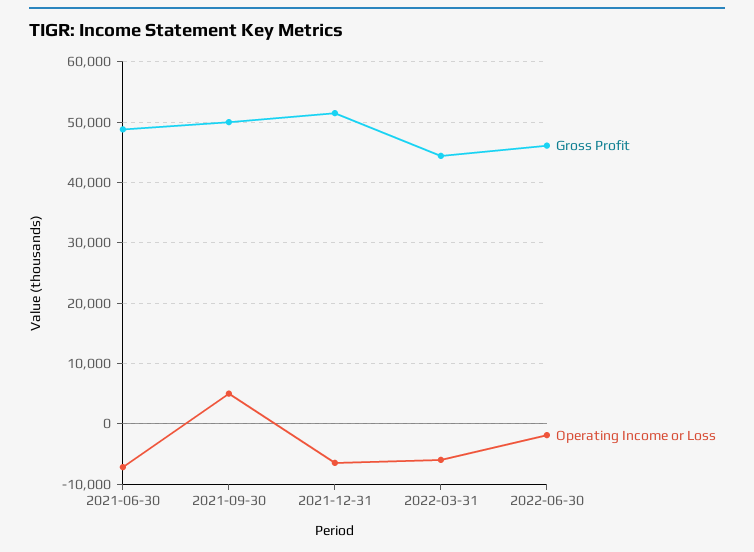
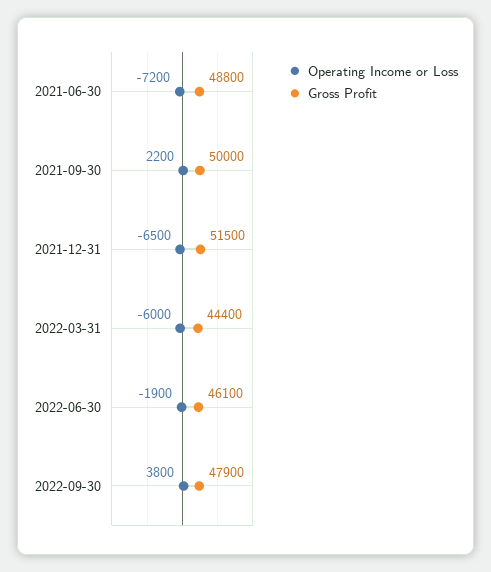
Operating Income or Loss, 2021-09-30: 5000 -> 2200
Operating Income or Loss, 2022-09-30: none -> 3800
Gross Profit, 2022-09-30: none -> 47900

